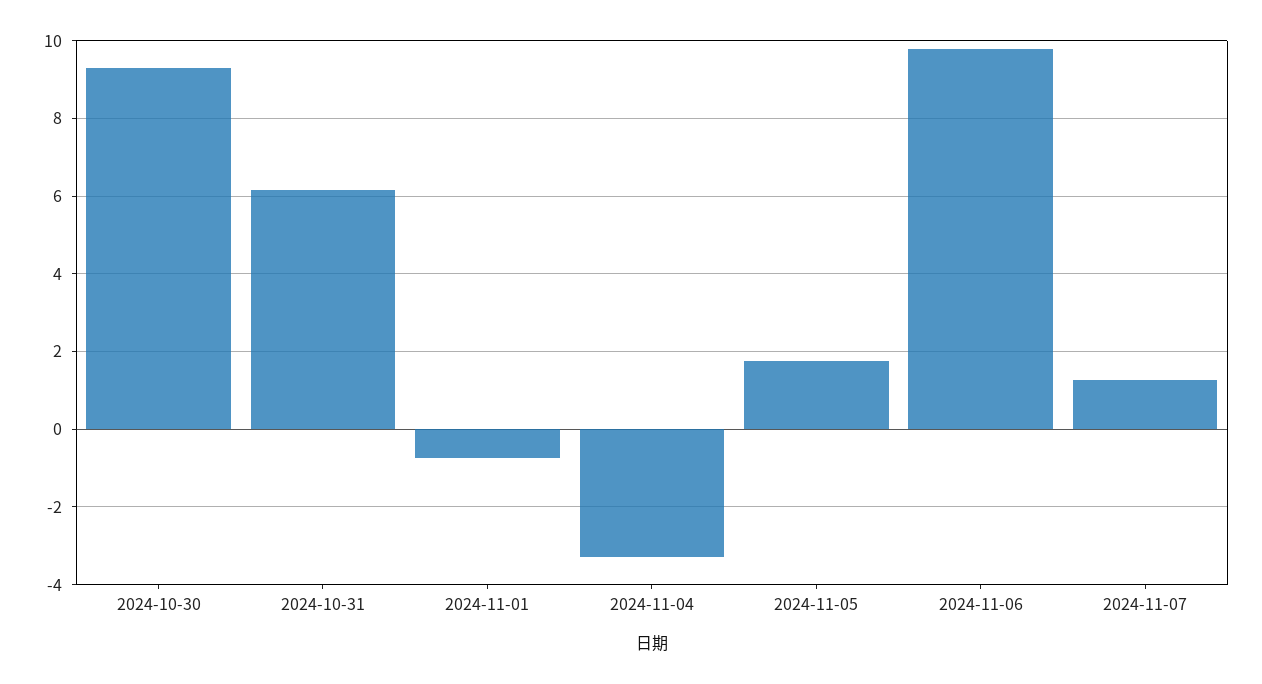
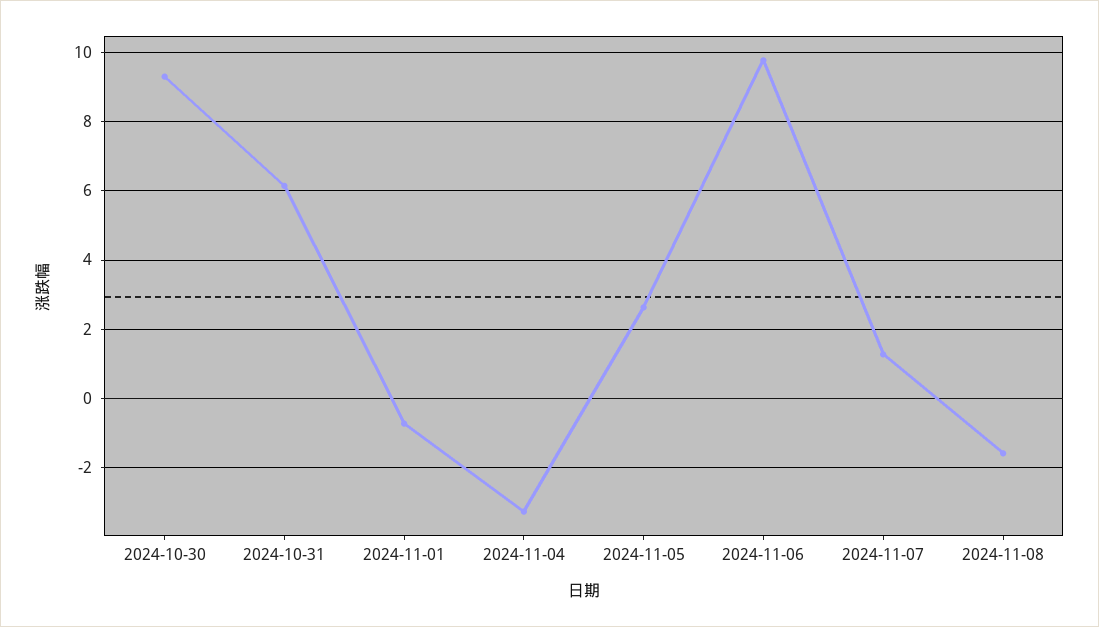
2024-11-05: 1.8 -> 2.6
2024-11-08: none -> -1.6

